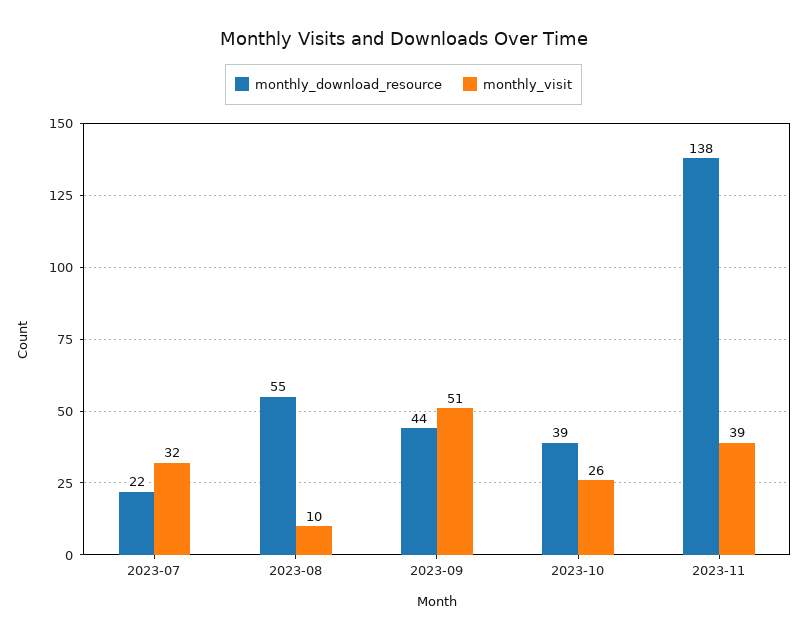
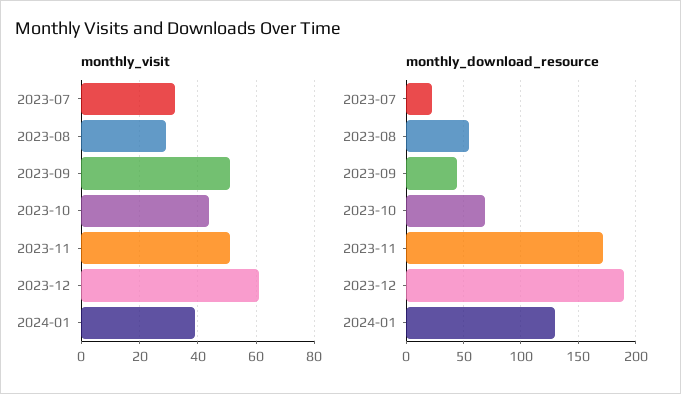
monthly_visit, 2023-08: 10 -> 30
monthly_download_resource, 2023-10: 39 -> 70
monthly_visit, 2023-10: 26 -> 45
monthly_download_resource, 2023-11: 138 -> 170
monthly_visit, 2023-11: 39 -> 50
monthly_visit, 2023-12: none -> 60
monthly_visit, 2024-01: none -> 40
monthly_download_resource, 2023-12: none -> 190
monthly_download_resource, 2024-01: none -> 130

